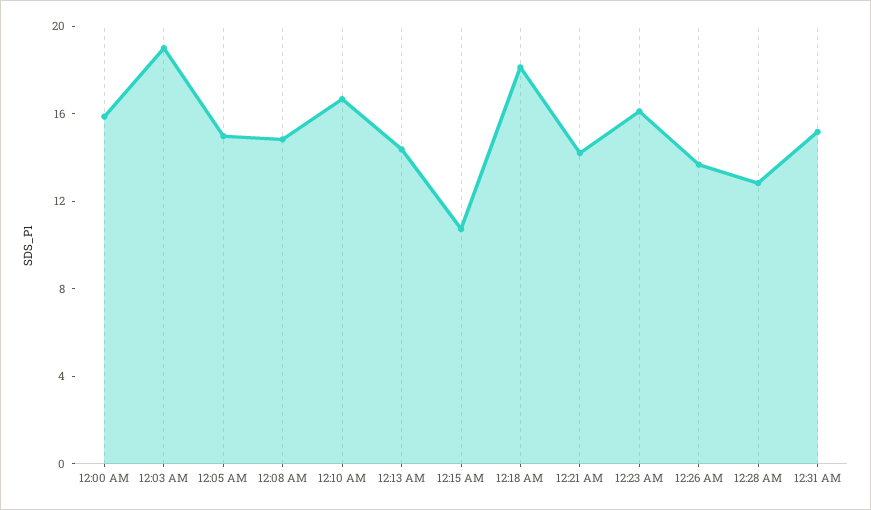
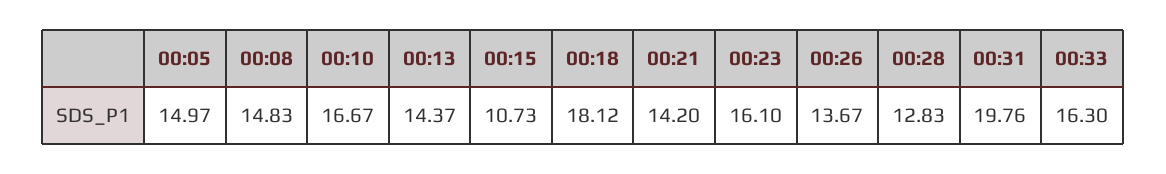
12:00 AM: 16 -> none
12:03 AM: 19 -> none
12:31 AM: 15 -> 19.76
00:33: none -> 16.3

